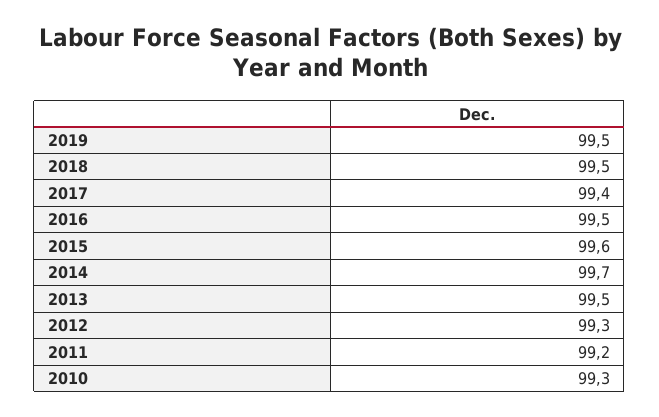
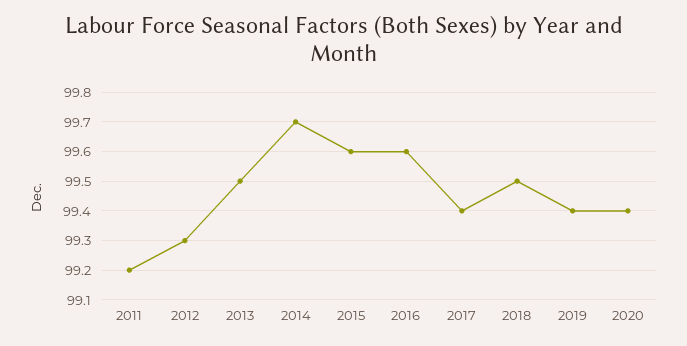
2019: 99.5 -> 99.4
2016: 99.5 -> 99.6
2010: 99.3 -> none
2020: none -> 99.4

